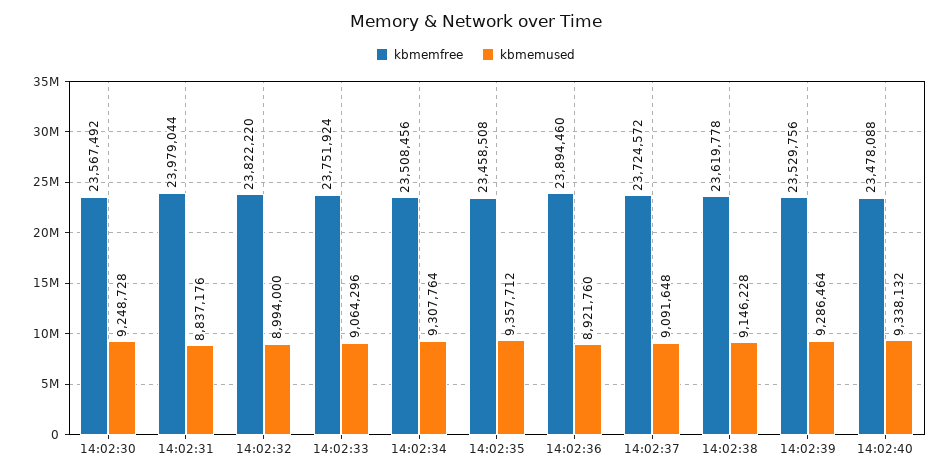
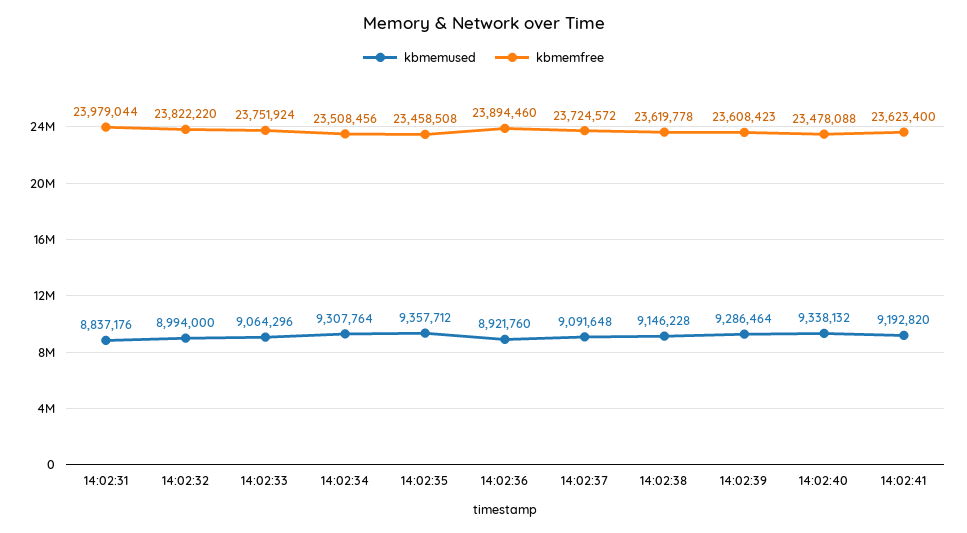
kbmemfree, 14:02:30: 23567492 -> none
kbmemused, 14:02:30: 9248728 -> none
kbmemfree, 14:02:39: 23529756 -> 23608423
kbmemused, 14:02:41: none -> 9192820
kbmemfree, 14:02:41: none -> 23623400

